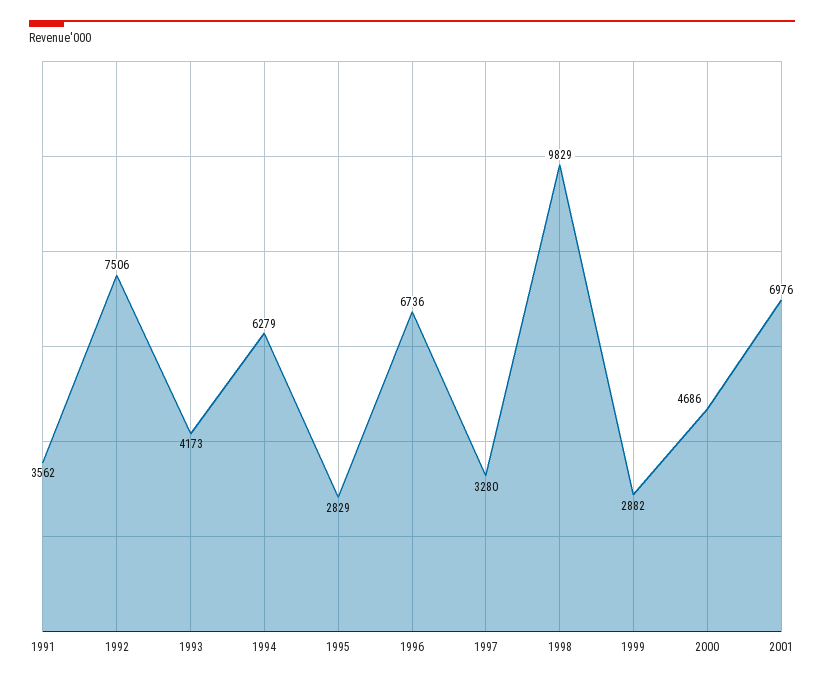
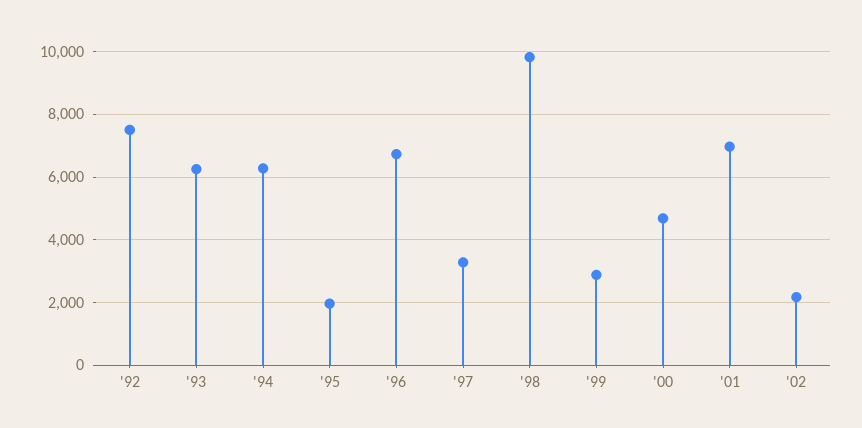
1991: 3562 -> none
1993: 4173 -> 6200
1995: 2829 -> 2000
'02: none -> 2200

